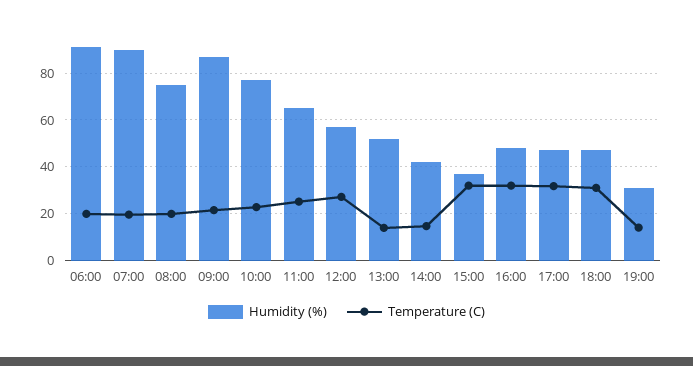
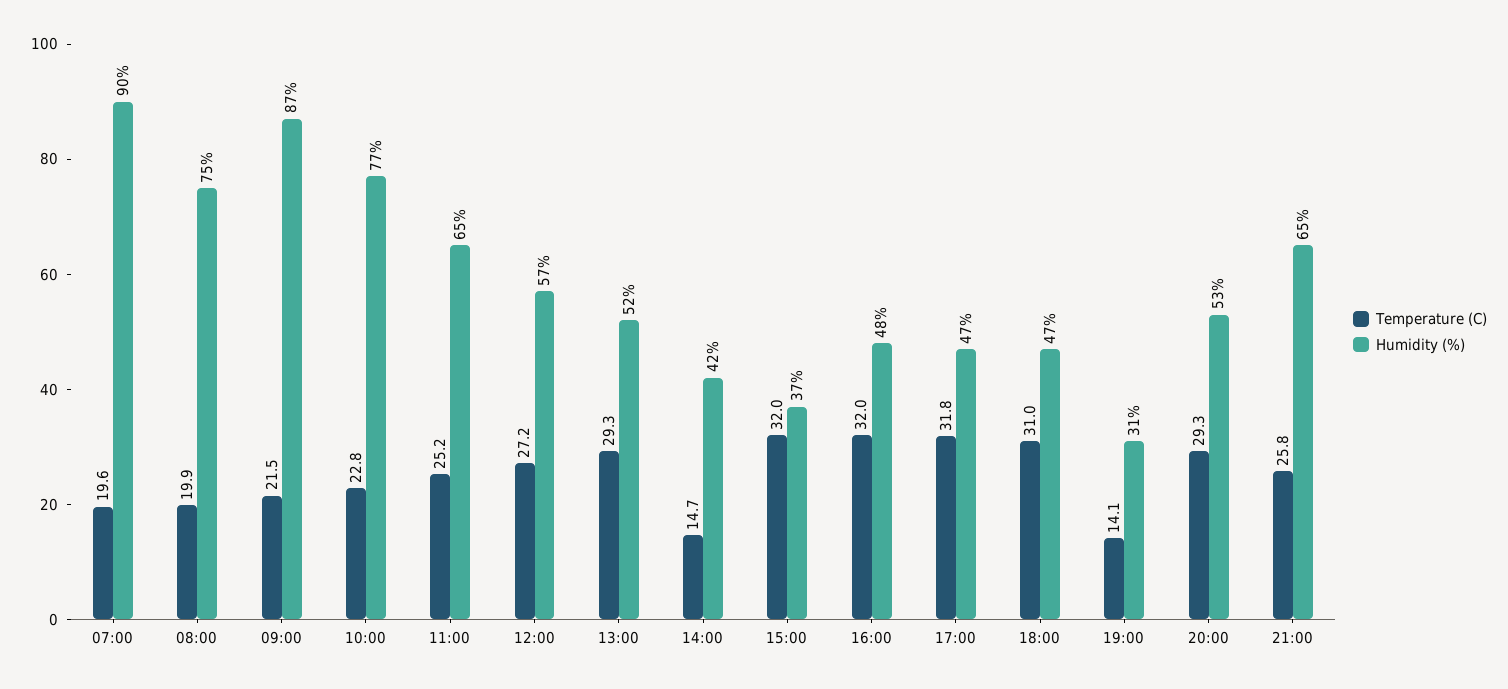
Humidity (%), 06:00: 90 -> none
Temperature (C), 06:00: 20 -> none
Temperature (C), 13:00: 15 -> 29.3
Temperature (C), 20:00: none -> 29.3
Humidity (%), 20:00: none -> 53
Temperature (C), 21:00: none -> 25.8
Humidity (%), 21:00: none -> 65

